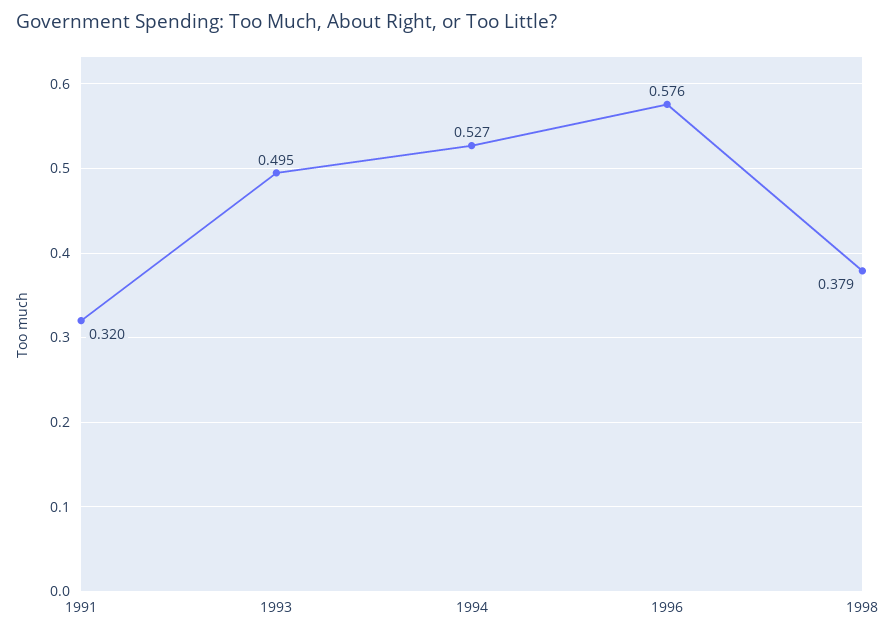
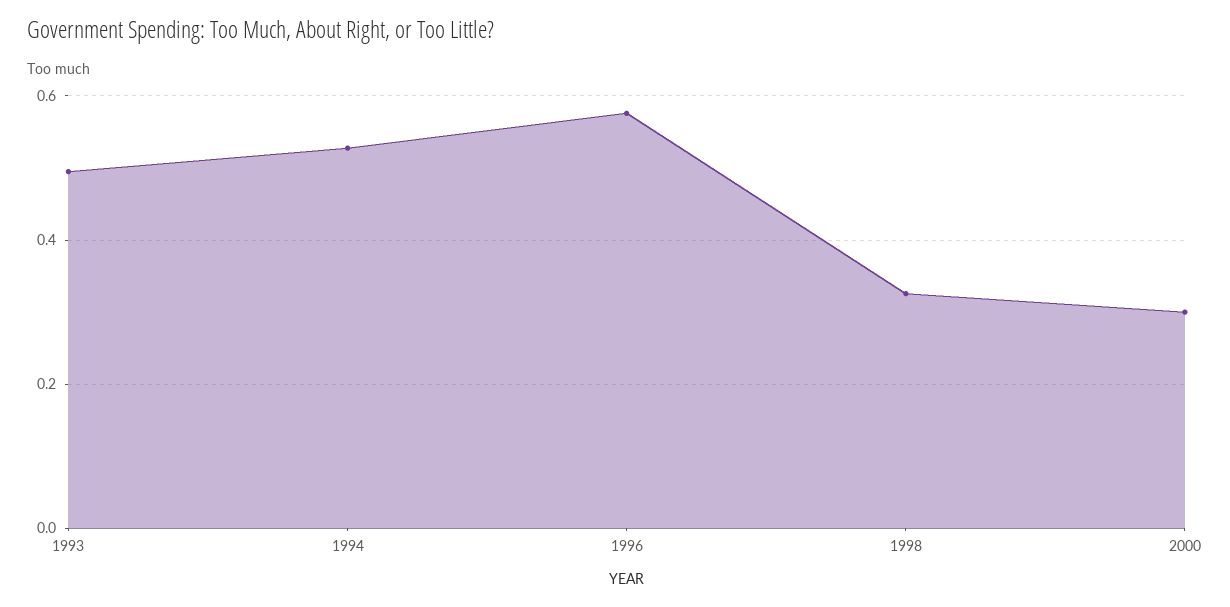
1991: 0.32 -> none
1998: 0.379 -> 0.32
2000: none -> 0.3

